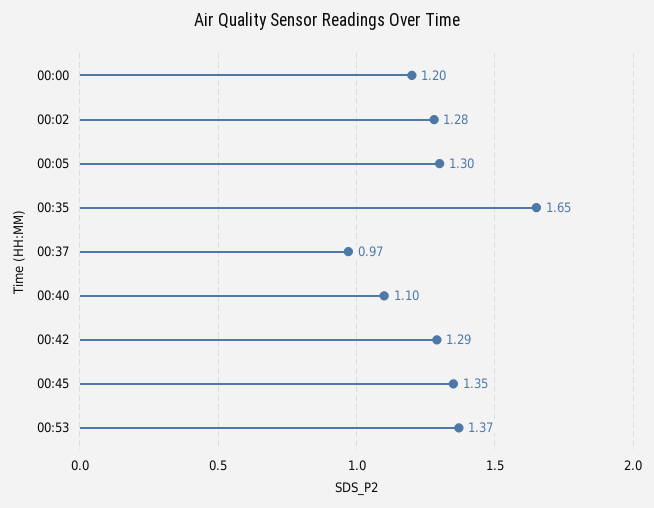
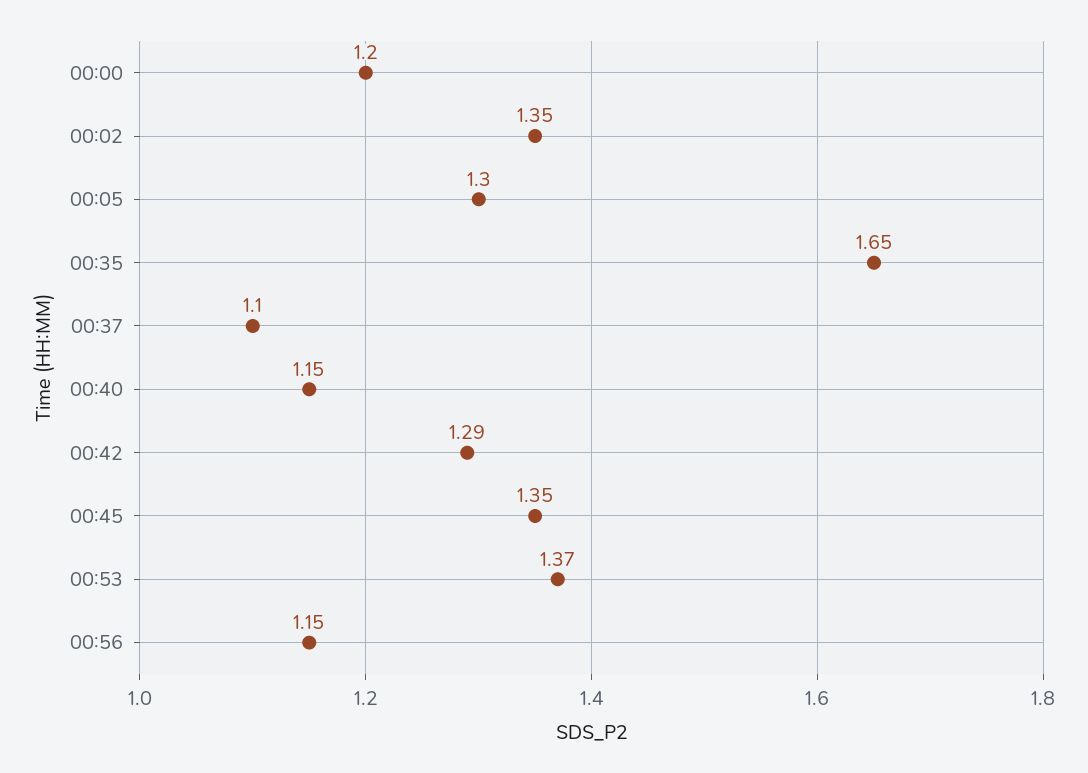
00:02: 1.28 -> 1.35
00:37: 0.97 -> 1.1
00:40: 1.1 -> 1.15
00:56: none -> 1.15

